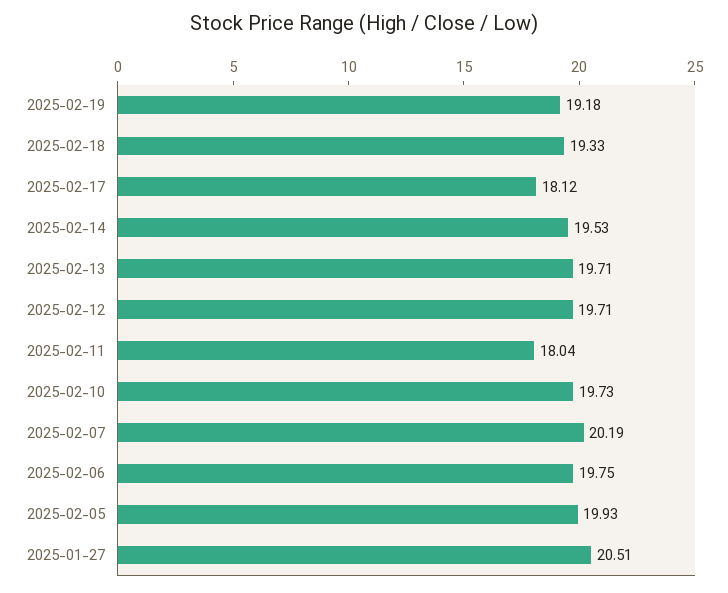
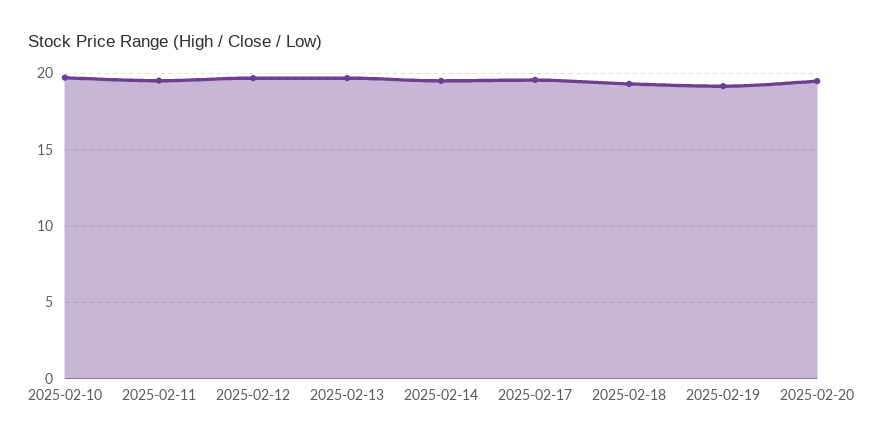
2025-02-17: 18.12 -> 19.5
2025-02-11: 18.04 -> 19.5
2025-02-07: 20.19 -> none
2025-02-06: 19.75 -> none
2025-02-05: 19.93 -> none
2025-01-27: 20.51 -> none
2025-02-20: none -> 19.5

